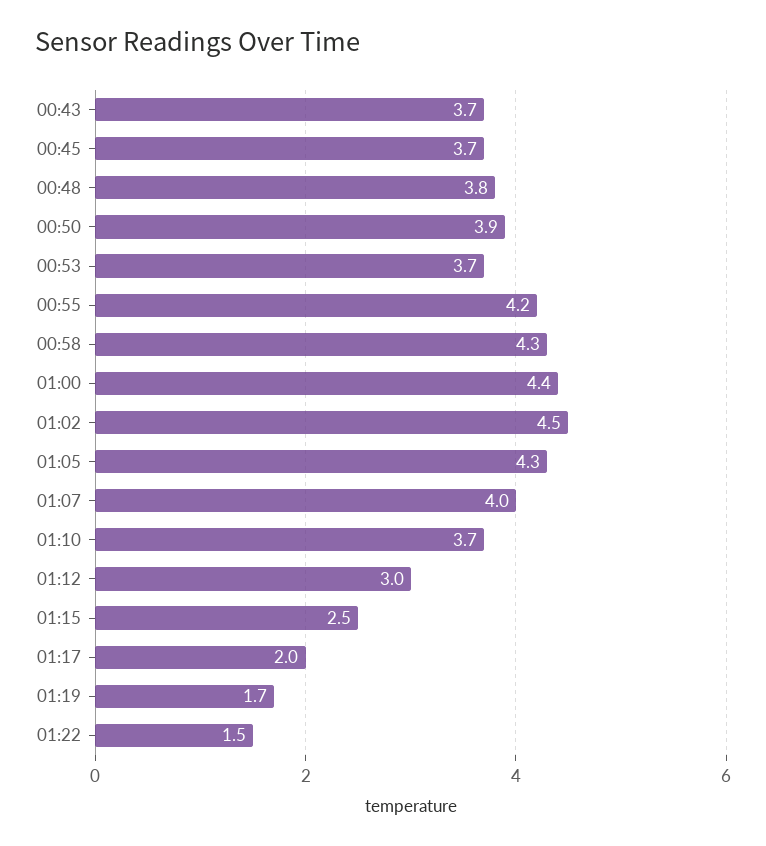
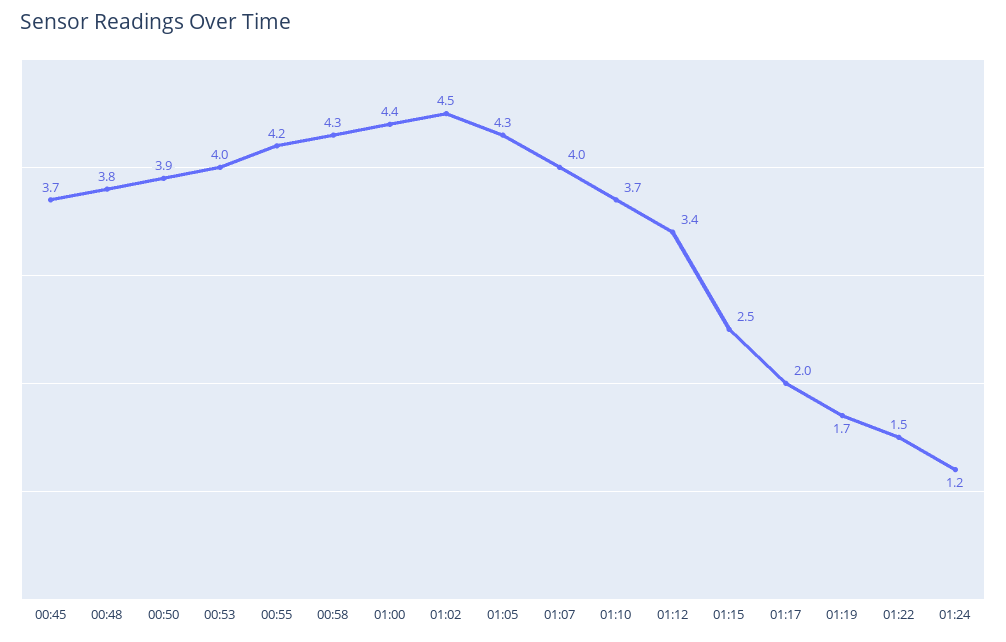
00:43: 3.7 -> none
00:53: 3.7 -> 4
01:12: 3 -> 3.4
01:24: none -> 1.2

